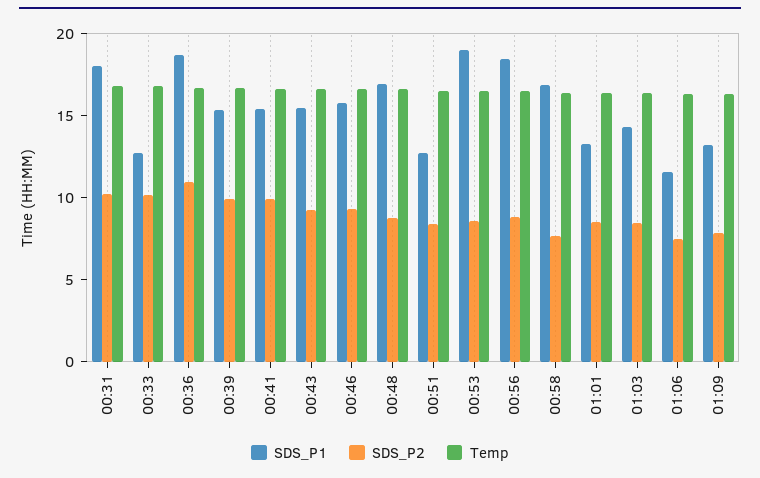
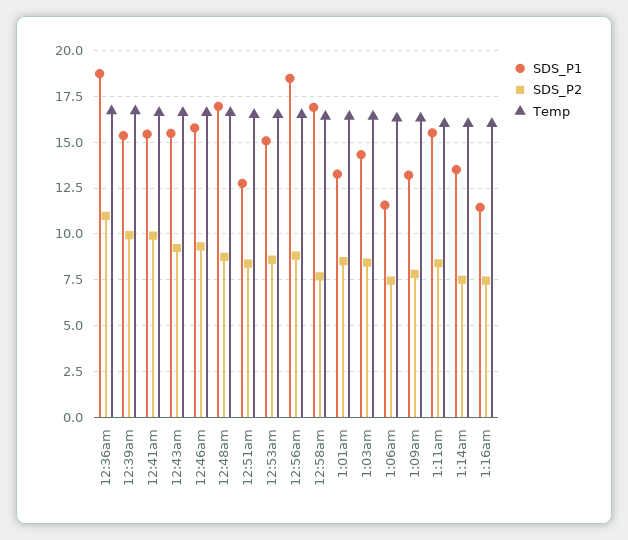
SDS_P1, 00:31: 18 -> none
SDS_P2, 00:31: 10 -> none
Temp, 00:31: 17 -> none
SDS_P1, 00:33: 13 -> none
SDS_P2, 00:33: 10 -> none
Temp, 00:33: 17 -> none
SDS_P1, 00:53: 19 -> 15
SDS_P1, 1:11am: none -> 15.5
SDS_P2, 1:11am: none -> 8.5
Temp, 1:11am: none -> 16
SDS_P1, 1:14am: none -> 13.5
SDS_P2, 1:14am: none -> 7.5
Temp, 1:14am: none -> 16
SDS_P1, 1:16am: none -> 11.5
SDS_P2, 1:16am: none -> 7.5
Temp, 1:16am: none -> 16

